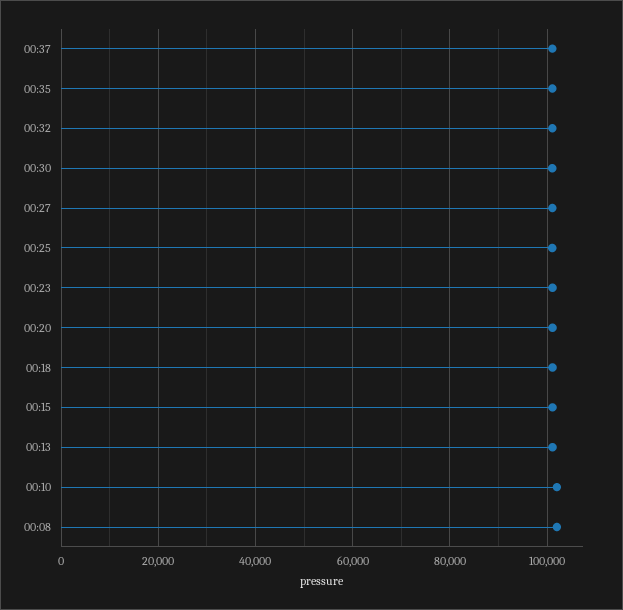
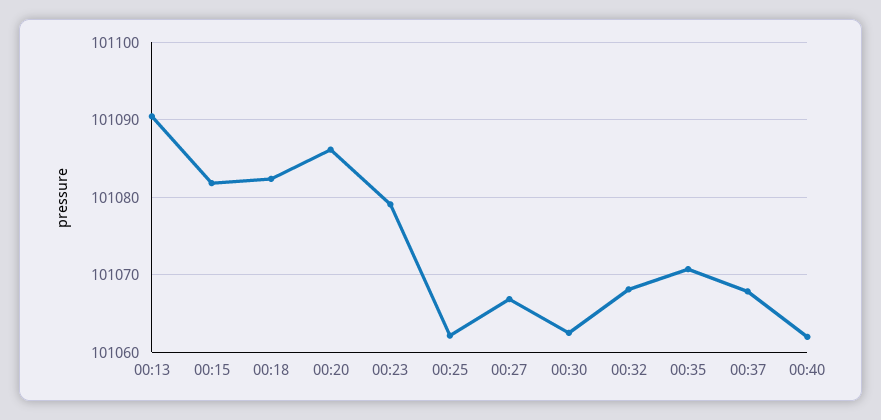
00:10: 102000 -> none
00:08: 102000 -> none
00:40: none -> 101062

